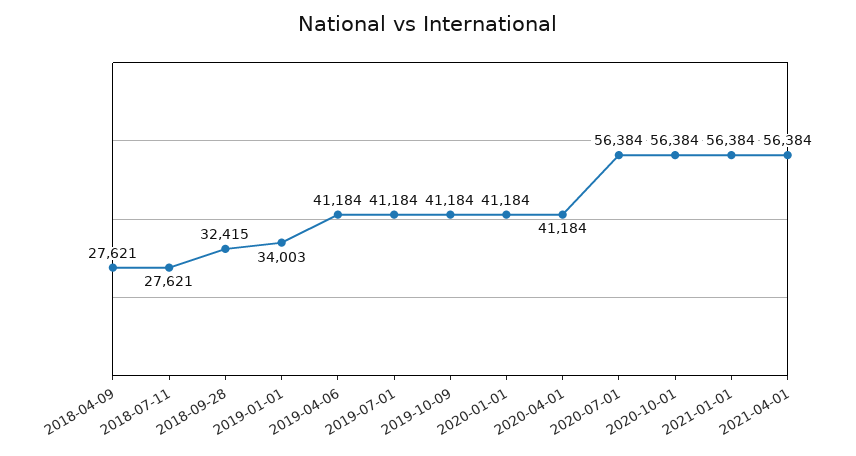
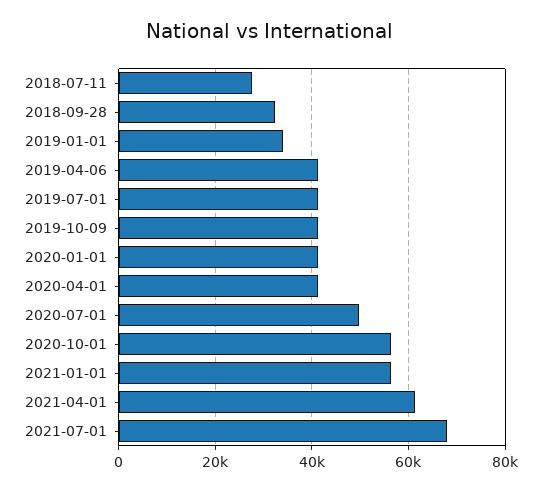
2018-04-09: 27621 -> none
2020-07-01: 56384 -> 50000
2021-04-01: 56384 -> 62000
2021-07-01: none -> 68000

